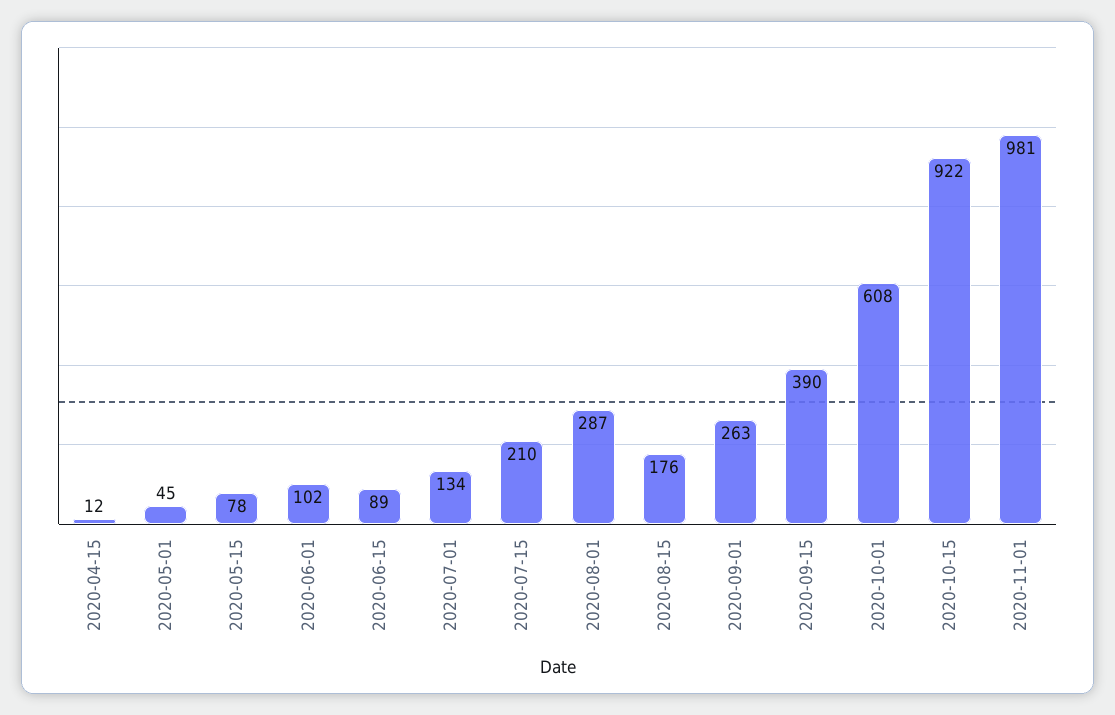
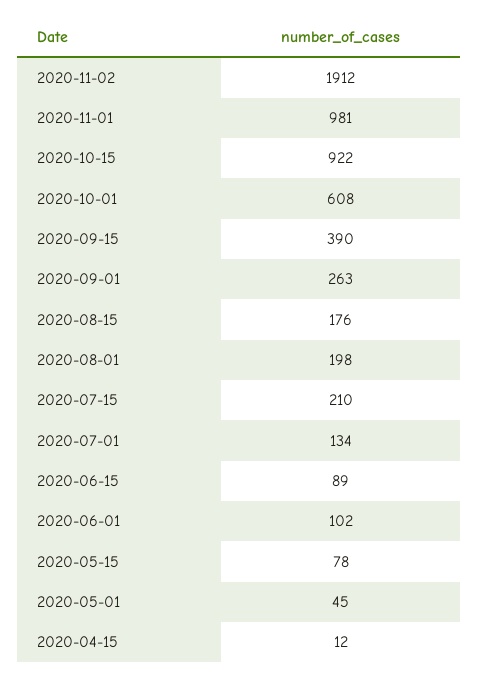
2020-08-01: 287 -> 198
2020-11-02: none -> 1912

